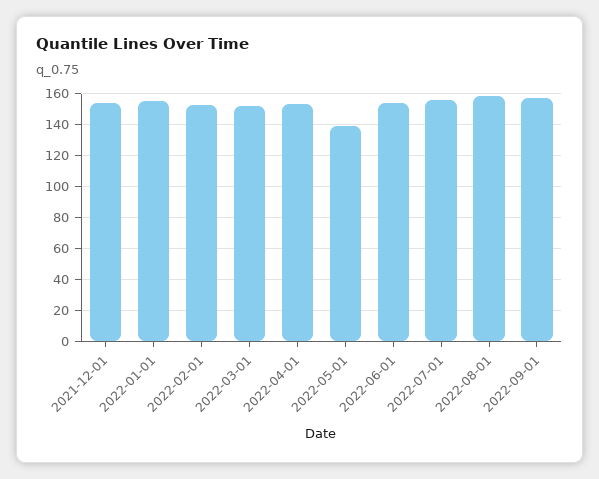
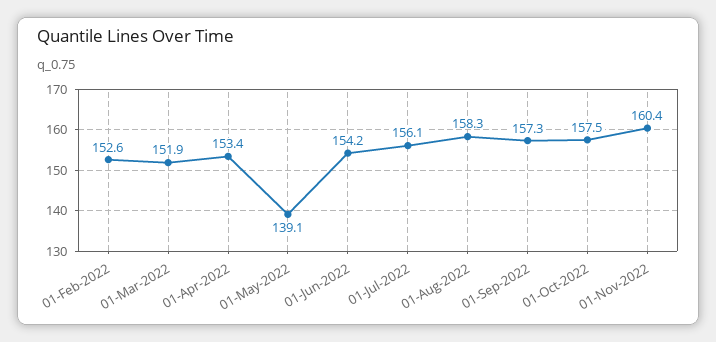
2021-12-01: 155 -> none
2022-01-01: 155 -> none
01-Oct-2022: none -> 157.5
01-Nov-2022: none -> 160.4

